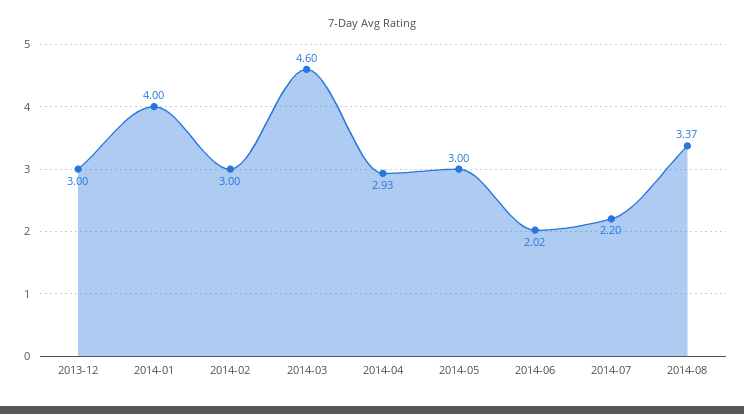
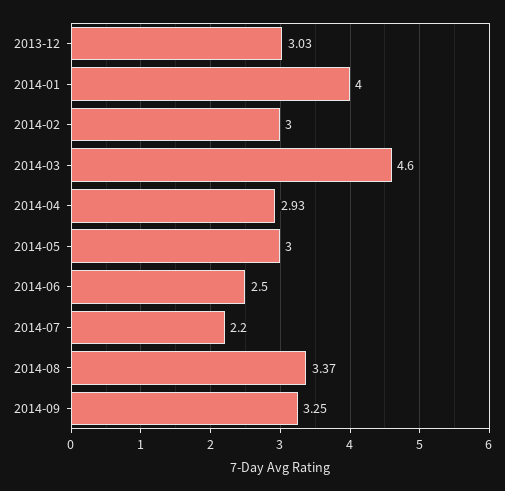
2013-12: 3 -> 3.03
2014-06: 2.02 -> 2.5
2014-09: none -> 3.25

